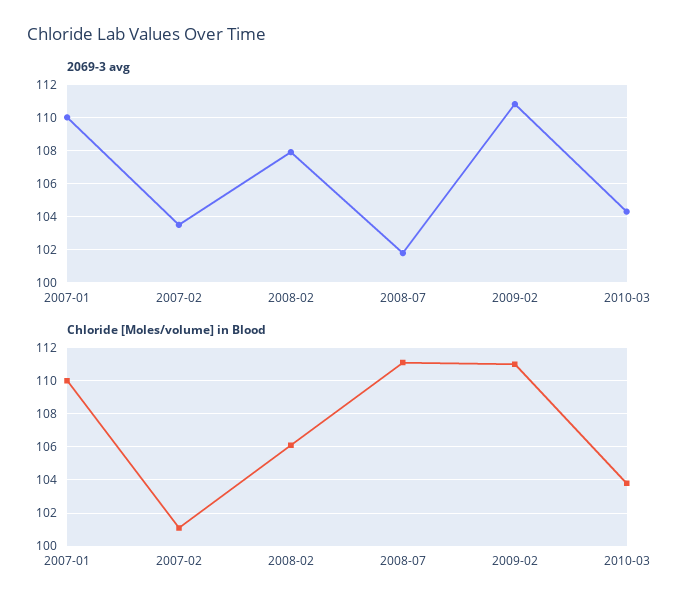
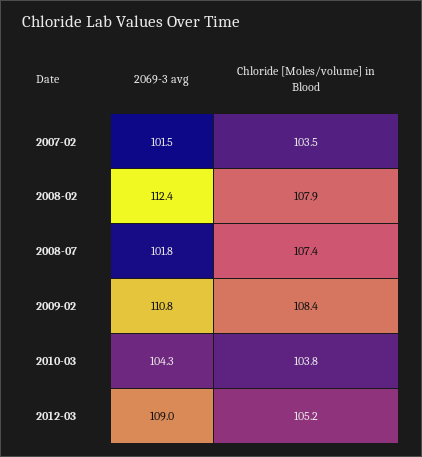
2069-3 avg, 2007-01: 110 -> none
2069-3 avg, 2007-02: 103.5 -> 101.5
2069-3 avg, 2008-02: 108 -> 112.4
Chloride [Moles/volume] in Blood, 2007-01: 110 -> none
Chloride [Moles/volume] in Blood, 2007-02: 101 -> 103.5
Chloride [Moles/volume] in Blood, 2008-02: 106 -> 107.9
Chloride [Moles/volume] in Blood, 2008-07: 111 -> 107.4
Chloride [Moles/volume] in Blood, 2009-02: 111 -> 108.4
2069-3 avg, 2012-03: none -> 109
Chloride [Moles/volume] in Blood, 2012-03: none -> 105.2

